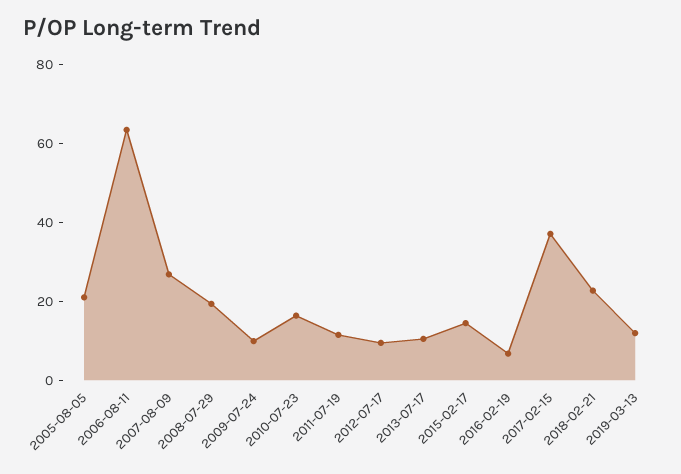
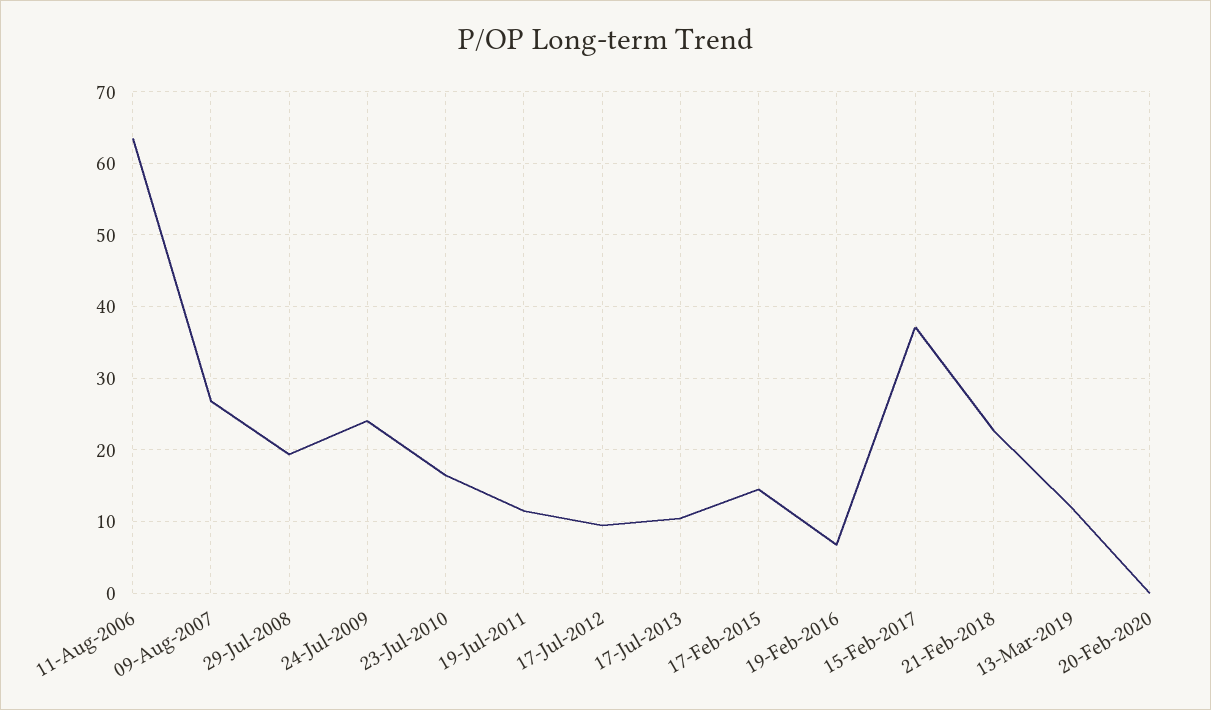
2005-08-05: 20 -> none
2009-07-24: 10 -> 24
20-Feb-2020: none -> 0

